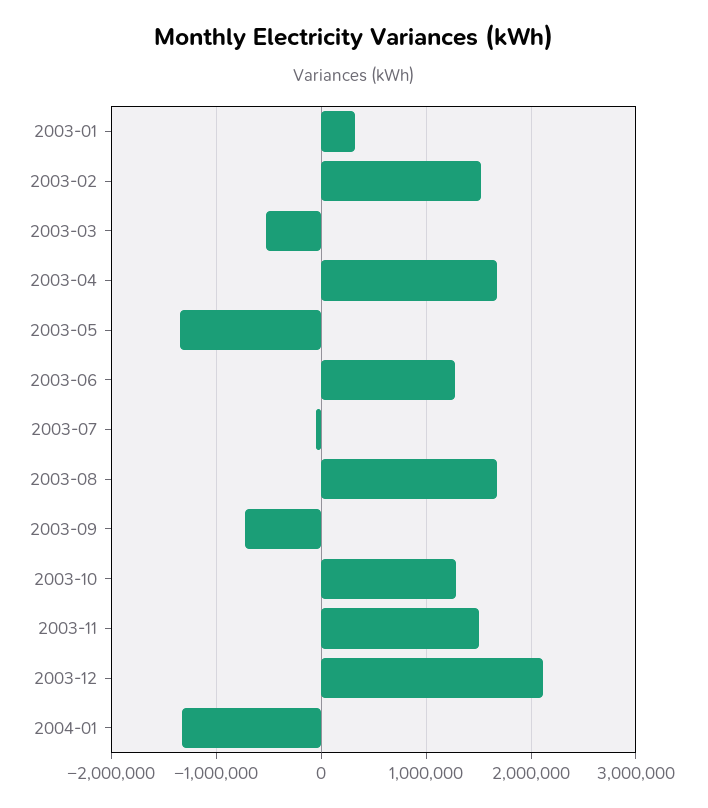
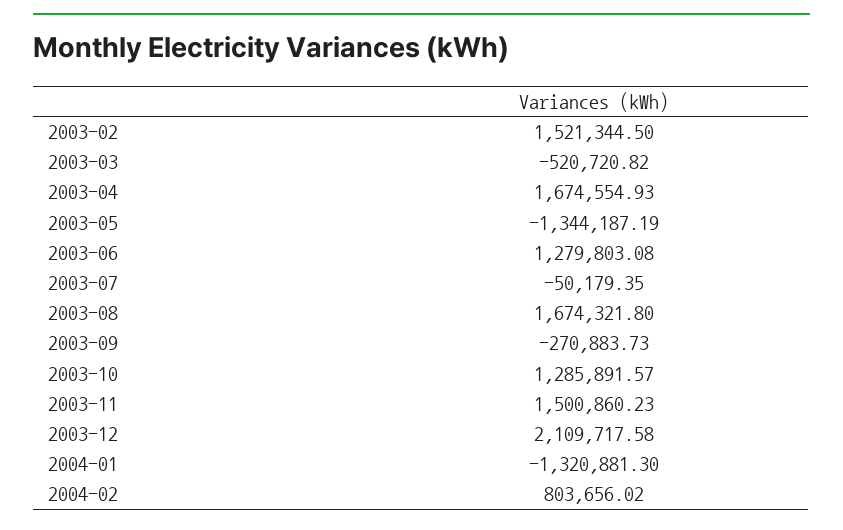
2003-01: 300000 -> none
2003-09: -700000 -> -270883.73
2004-02: none -> 803656.02

